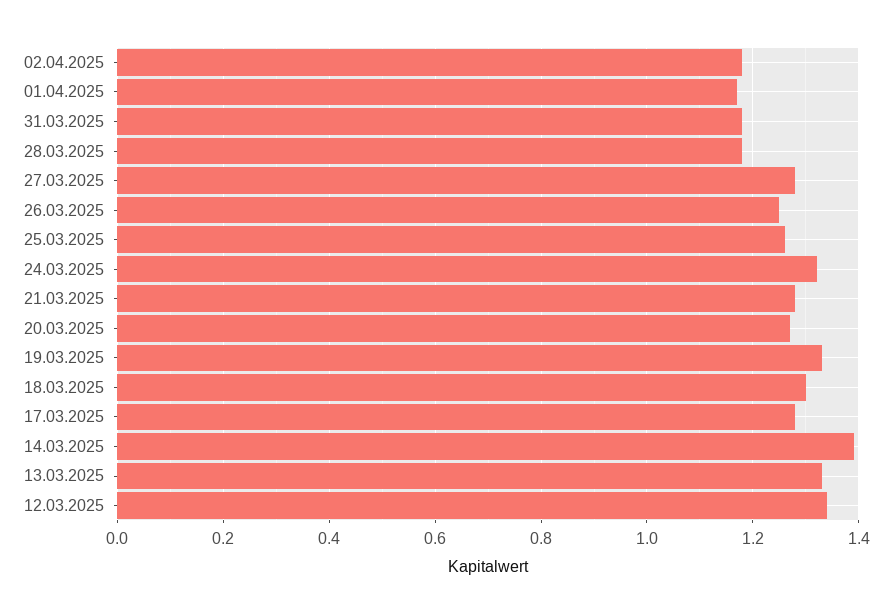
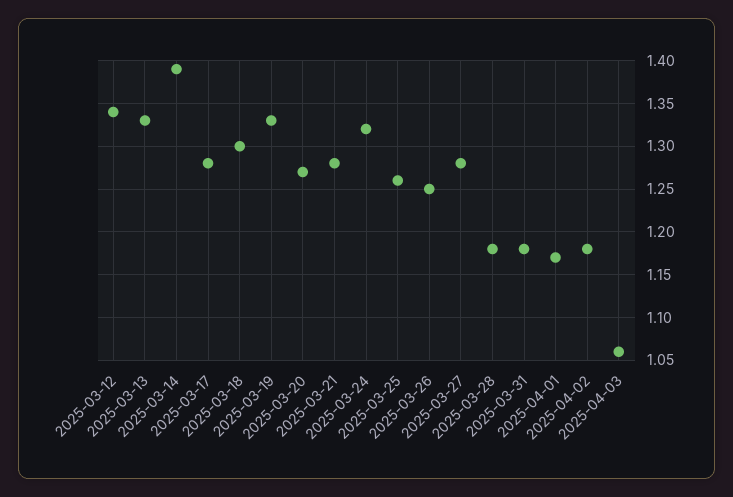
2025-04-03: none -> 1.06

